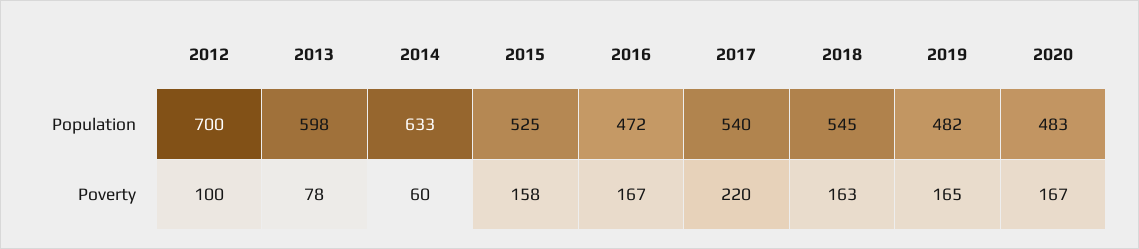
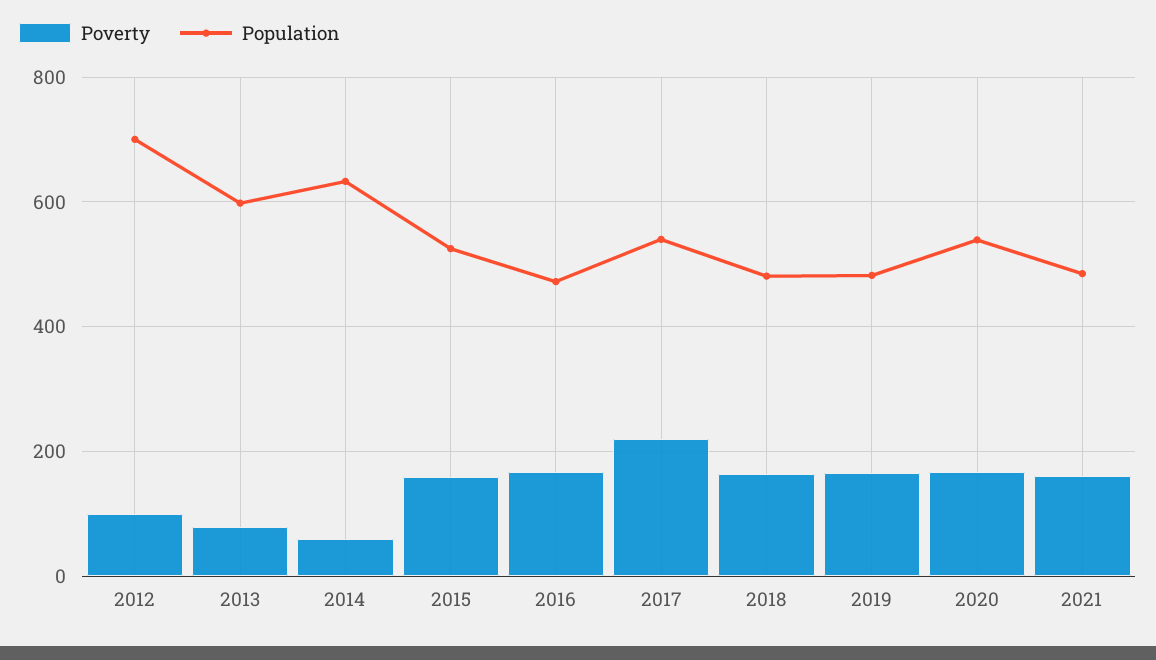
Population, 2018: 545 -> 480
Population, 2020: 483 -> 540
Poverty, 2021: none -> 160
Population, 2021: none -> 480

